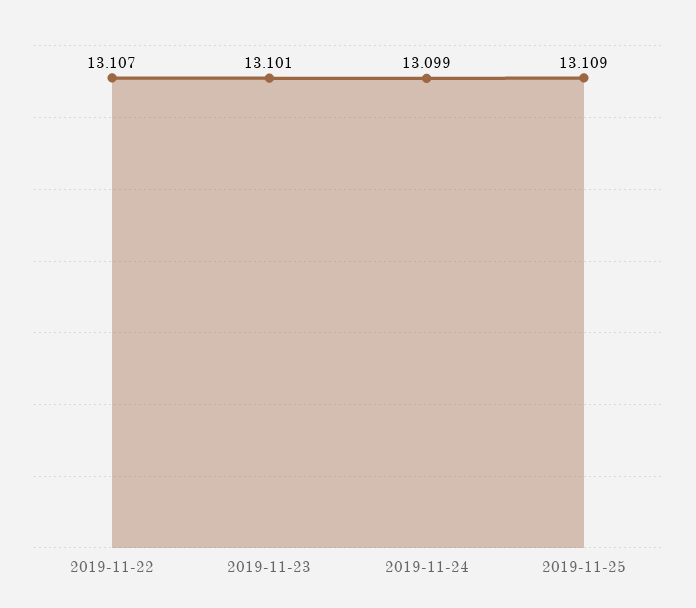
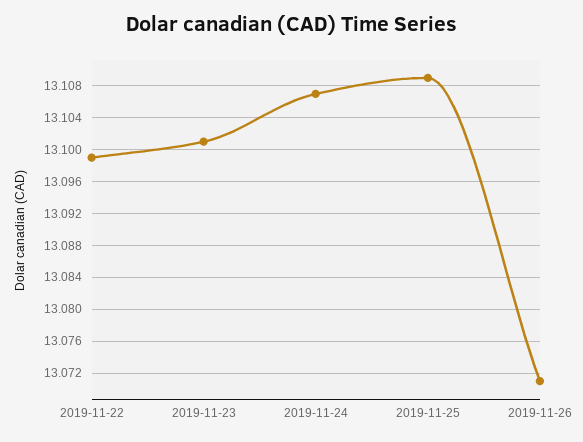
2019-11-22: 13.107 -> 13.099
2019-11-24: 13.099 -> 13.107
2019-11-26: none -> 13.071

